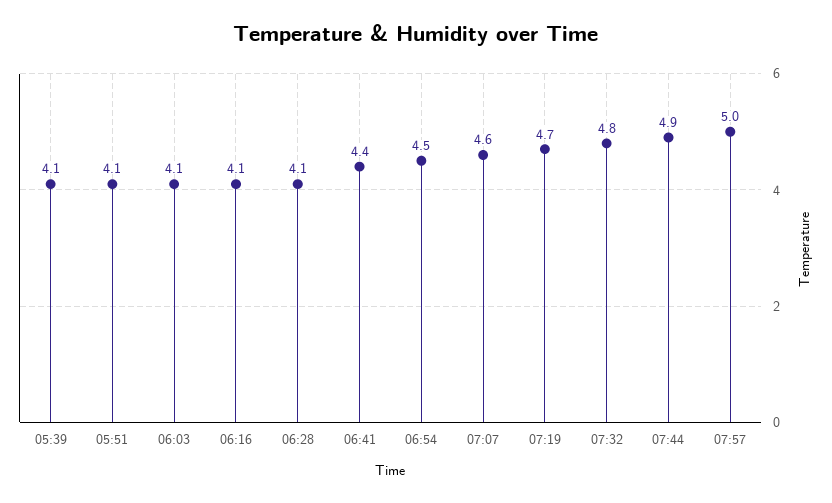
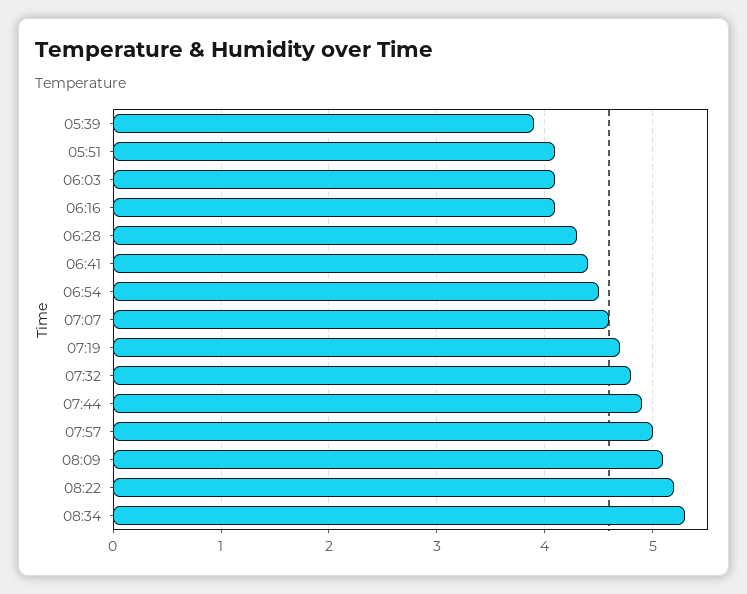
05:39: 4.1 -> 3.9
06:28: 4.1 -> 4.3
08:09: none -> 5.1
08:22: none -> 5.2
08:34: none -> 5.3

